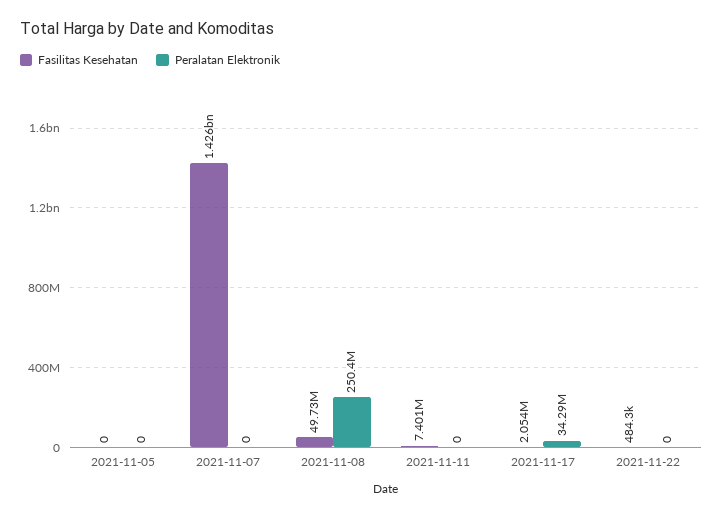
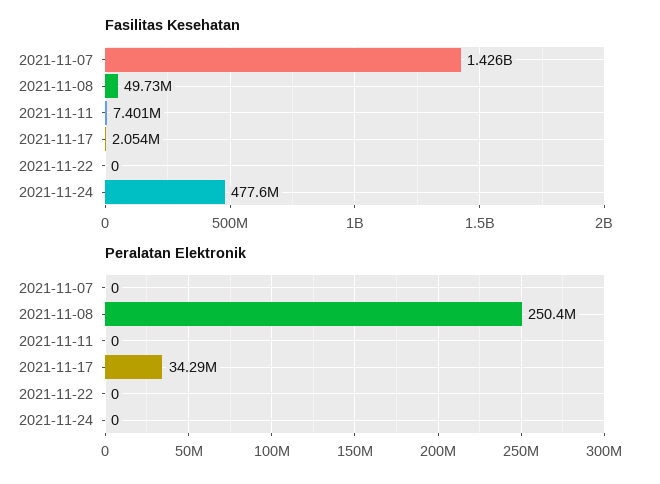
Fasilitas Kesehatan, 2021-11-05: 0 -> none
Peralatan Elektronik, 2021-11-05: 0 -> none
Fasilitas Kesehatan, 2021-11-22: 484300 -> 0
Fasilitas Kesehatan, 2021-11-24: none -> 477600000
Peralatan Elektronik, 2021-11-24: none -> 0

